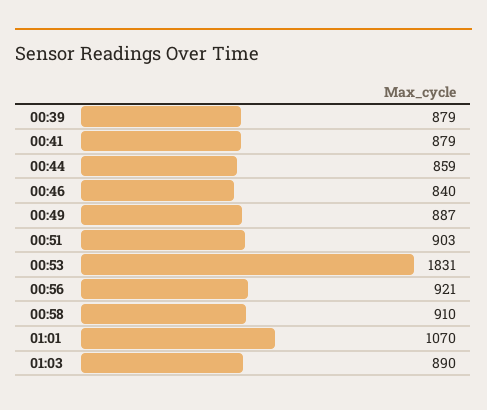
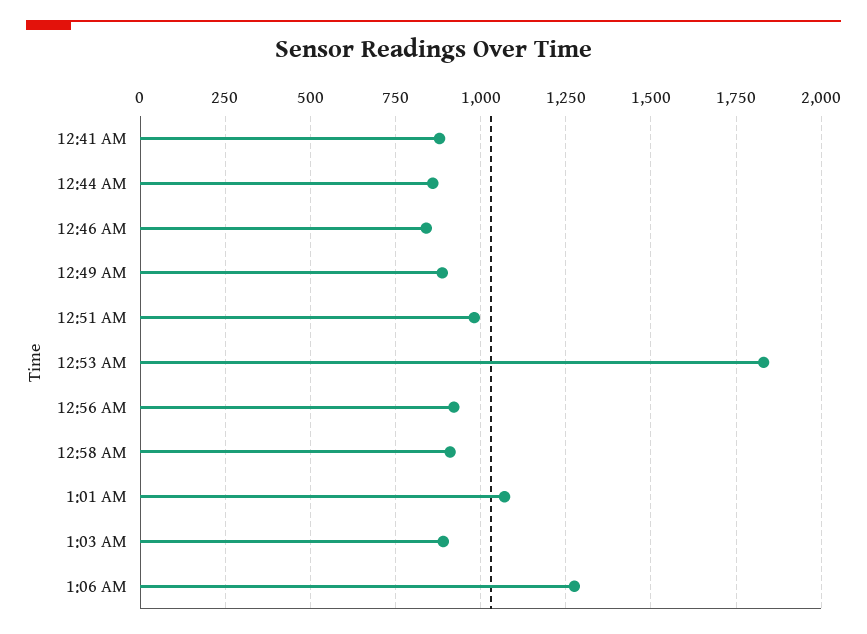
00:39: 879 -> none
00:51: 903 -> 975
1:06 AM: none -> 1275

